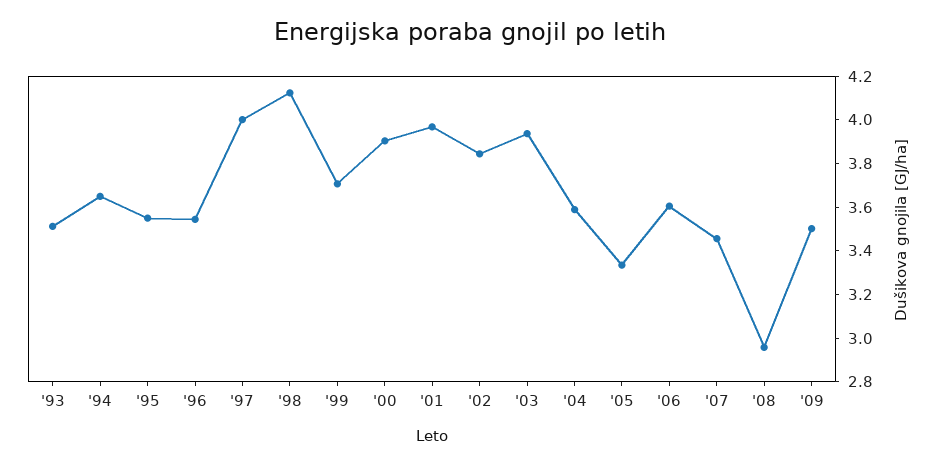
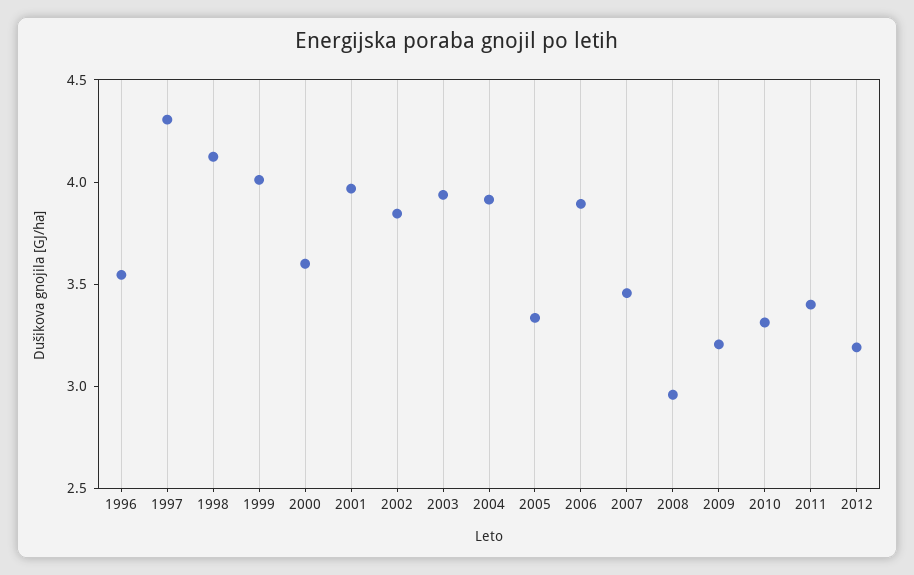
'93: 3.5 -> none
'94: 3.65 -> none
'95: 3.55 -> none
'97: 4 -> 4.3
'99: 3.7 -> 4
'00: 3.9 -> 3.6
'04: 3.6 -> 3.9
'06: 3.6 -> 3.9
'09: 3.5 -> 3.2
2010: none -> 3.3
2011: none -> 3.4
2012: none -> 3.2

